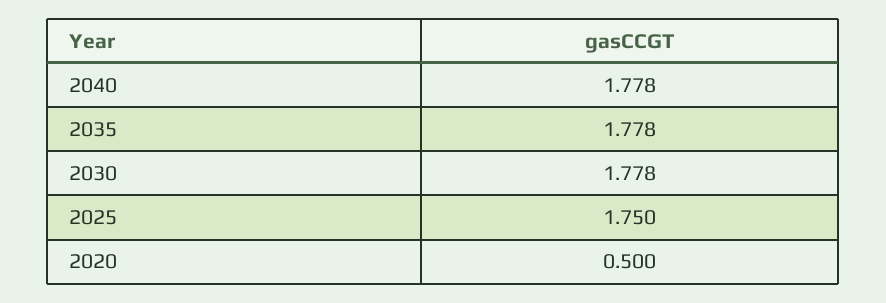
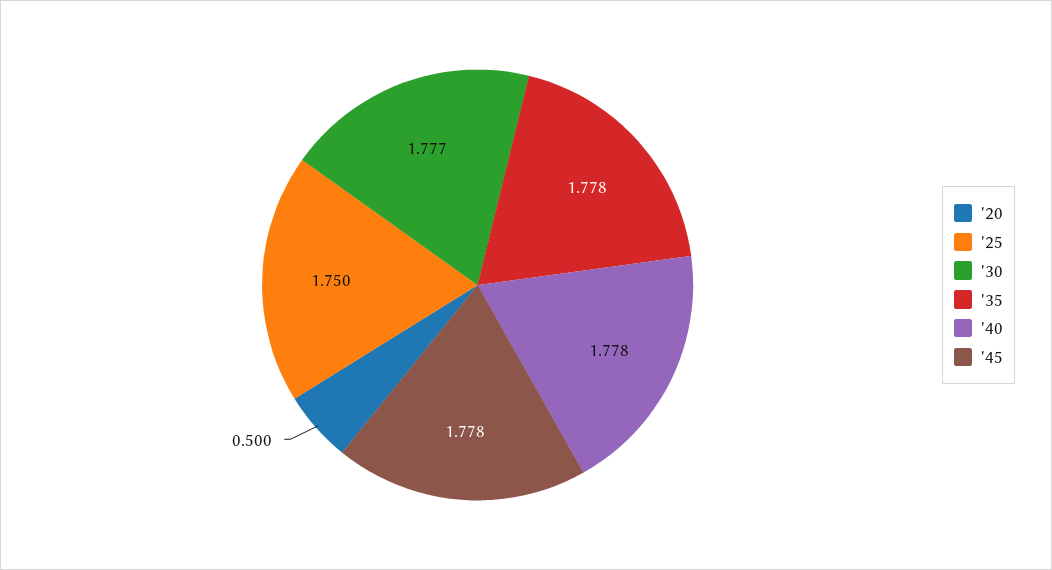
2030: 1.778 -> 1.777
'45: none -> 1.778

